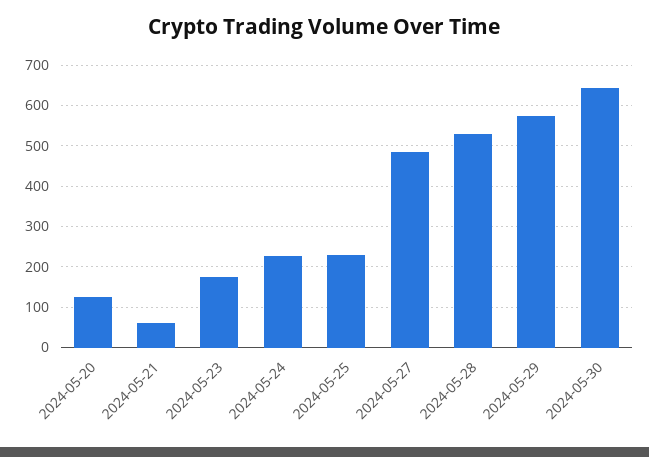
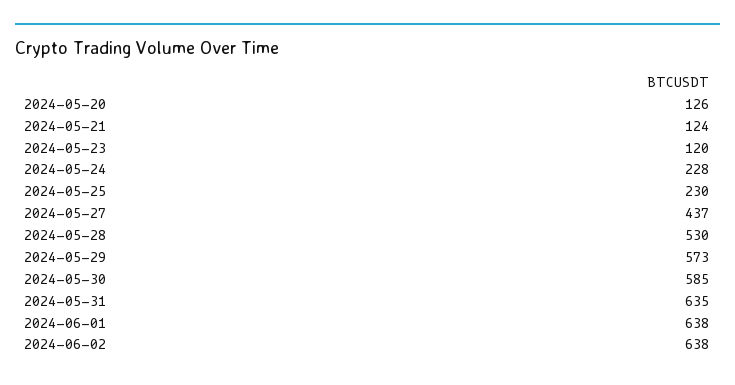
2024-05-21: 60 -> 124
2024-05-23: 180 -> 120
2024-05-27: 480 -> 437
2024-05-30: 640 -> 585
2024-05-31: none -> 635
2024-06-01: none -> 638
2024-06-02: none -> 638

